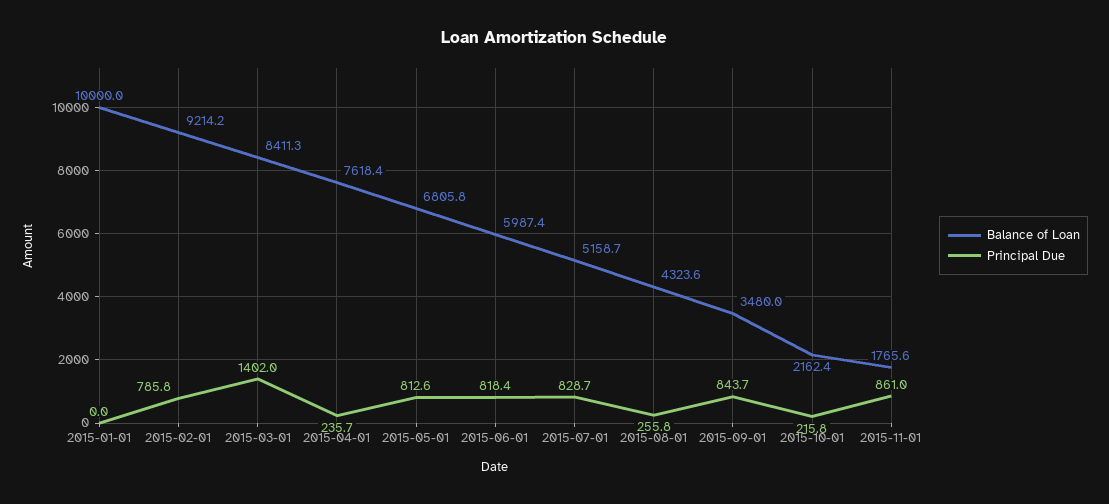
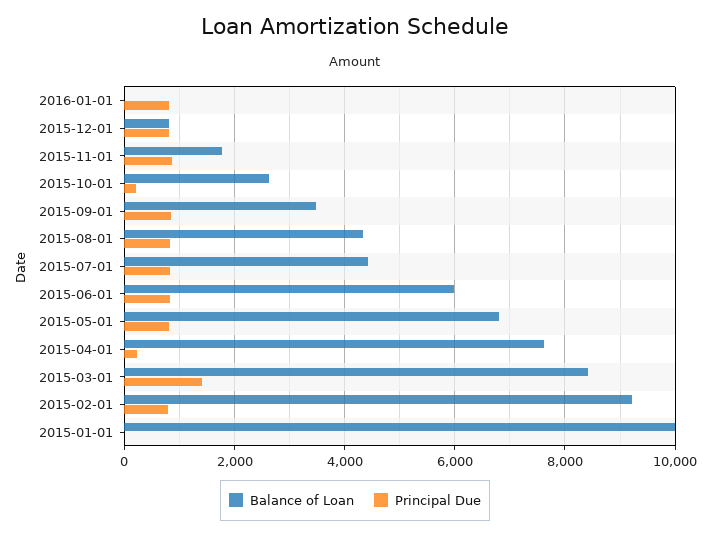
Balance of Loan, 2015-07-01: 5158.7 -> 4400
Principal Due, 2015-08-01: 255.8 -> 800
Balance of Loan, 2015-10-01: 2162.4 -> 2600
Balance of Loan, 2016-01-01: none -> 0
Principal Due, 2016-01-01: none -> 800
Balance of Loan, 2015-12-01: none -> 800
Principal Due, 2015-12-01: none -> 800

